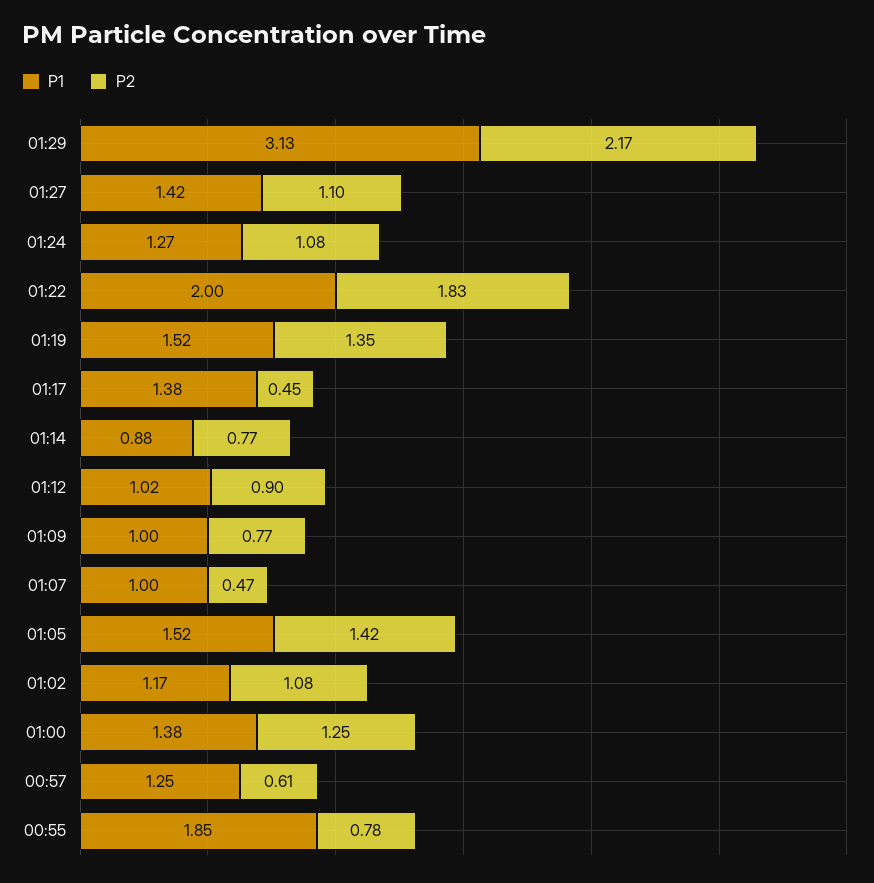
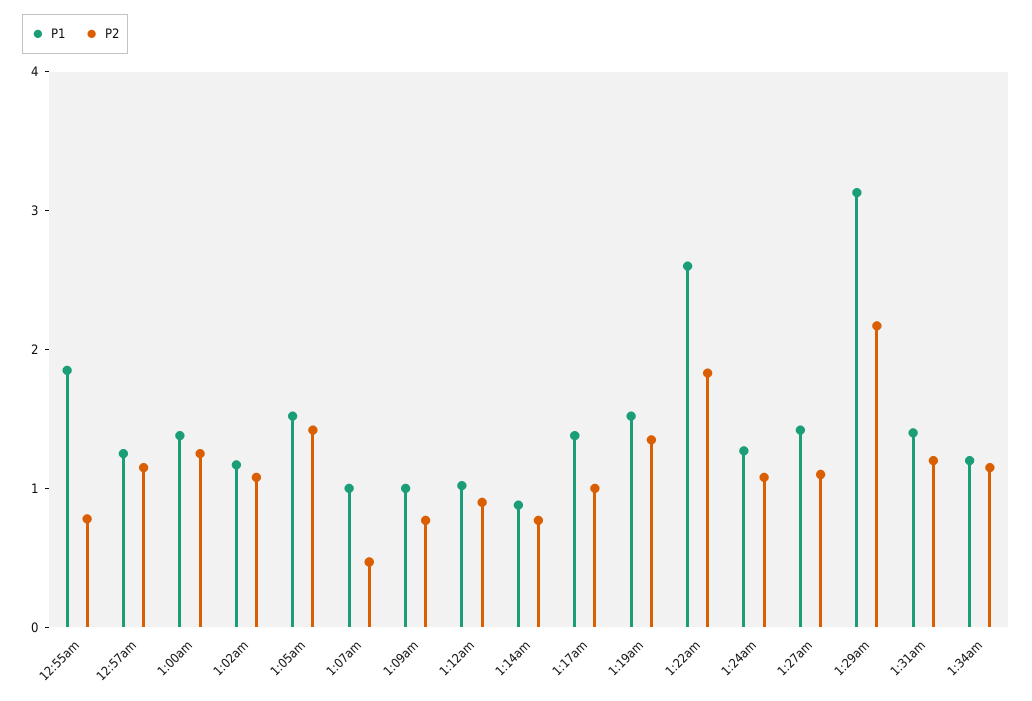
P1, 01:22: 2 -> 2.6
P2, 01:17: 0.45 -> 1
P2, 00:57: 0.61 -> 1.2
P1, 1:31am: none -> 1.4
P2, 1:31am: none -> 1.2
P1, 1:34am: none -> 1.2
P2, 1:34am: none -> 1.2

